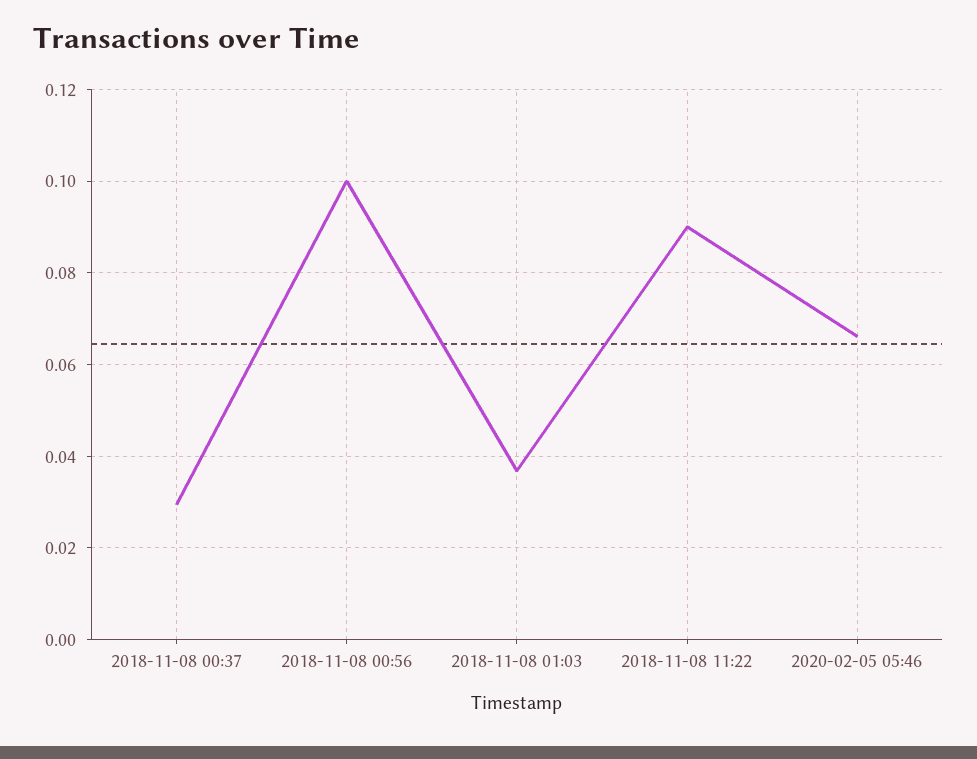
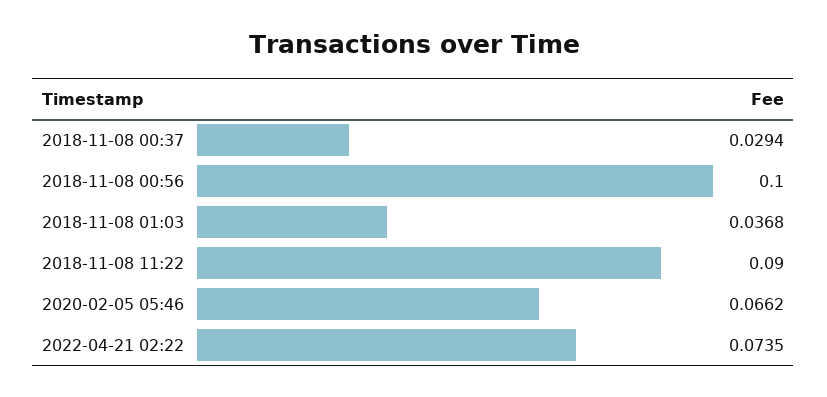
2022-04-21 02:22: none -> 0.0735

